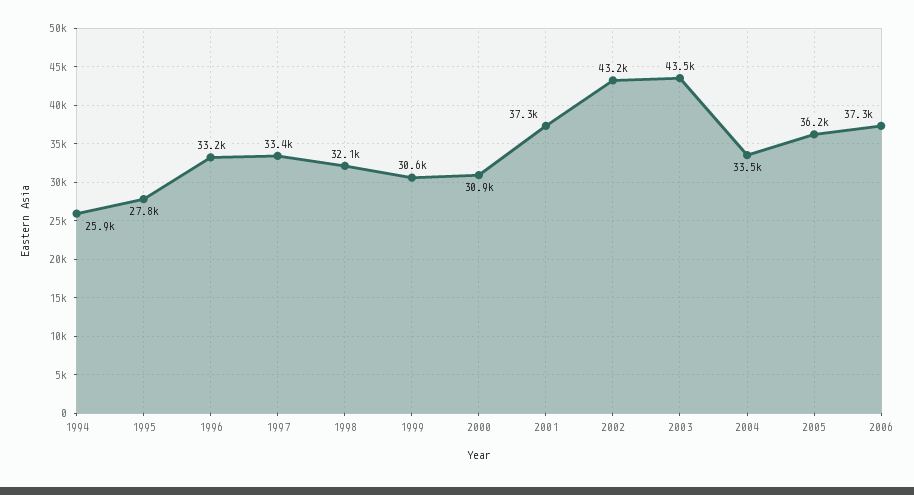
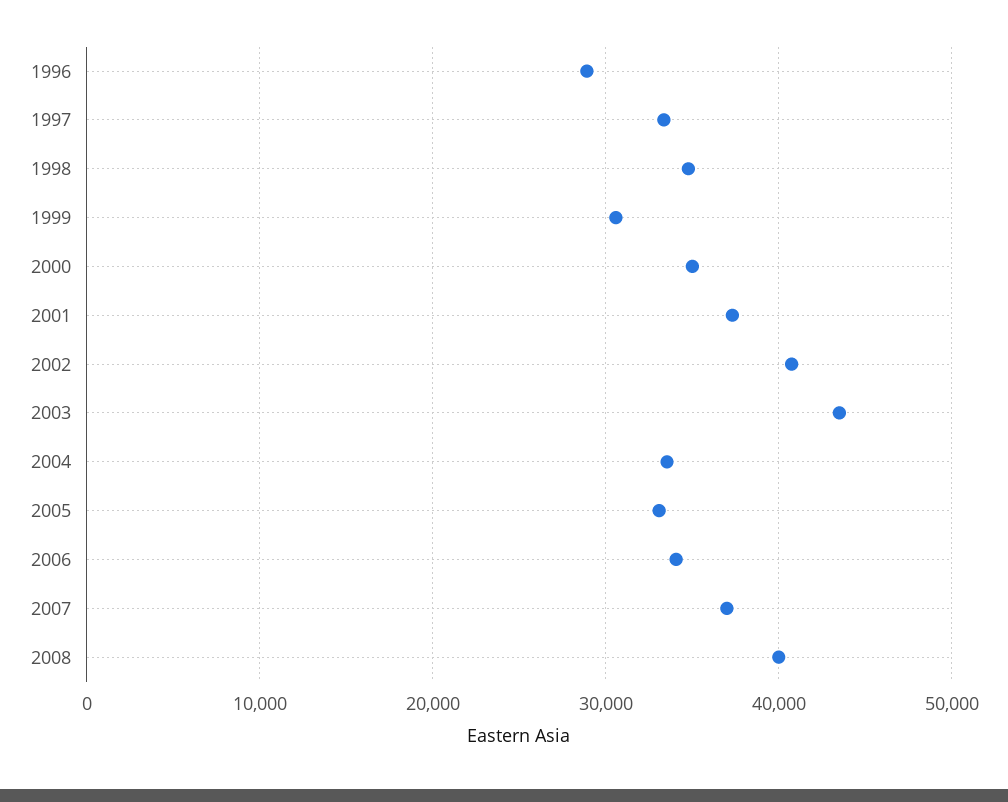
1994: 25900 -> none
1995: 27800 -> none
1996: 33200 -> 29000
1998: 32100 -> 35000
2000: 30900 -> 35000
2002: 43200 -> 41000
2005: 36200 -> 33000
2006: 37300 -> 34000
2007: none -> 37000
2008: none -> 40000

